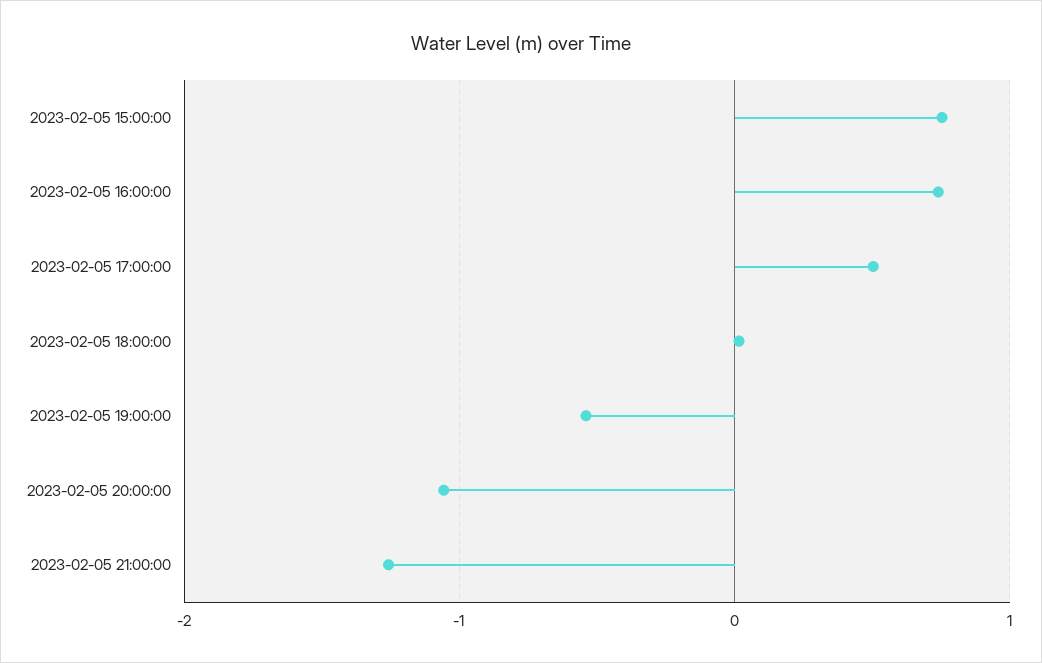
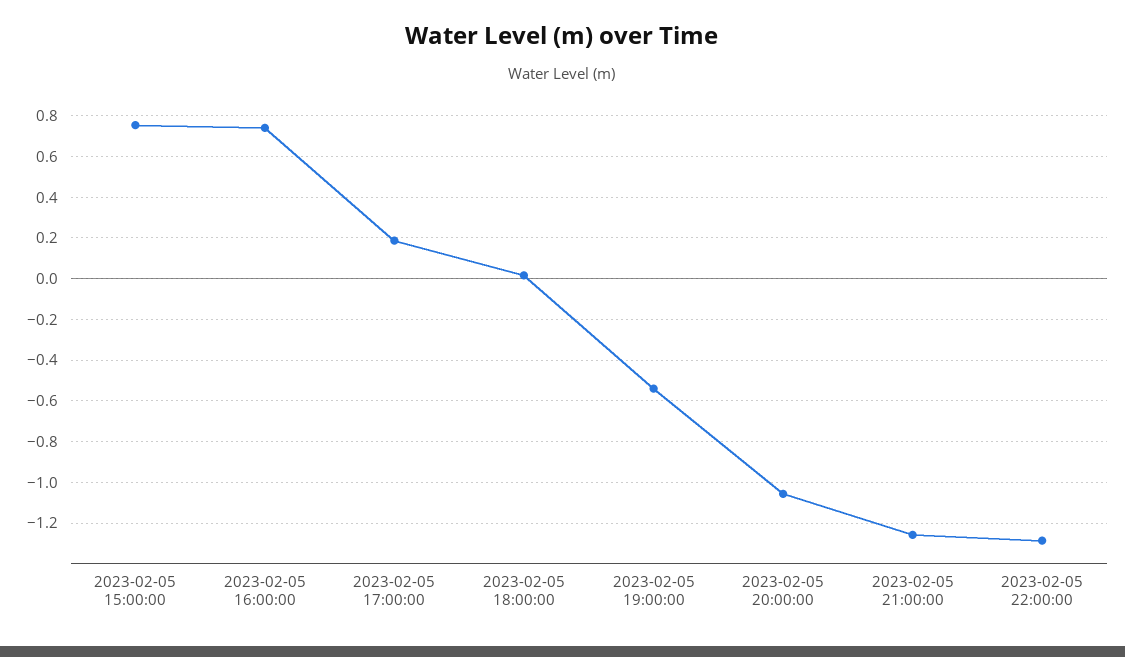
2023-02-05 17:00:00: 0.5 -> 0.2
2023-02-05 22:00:00: none -> -1.3

